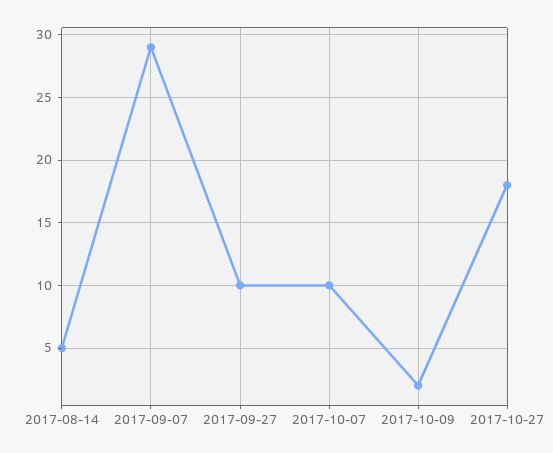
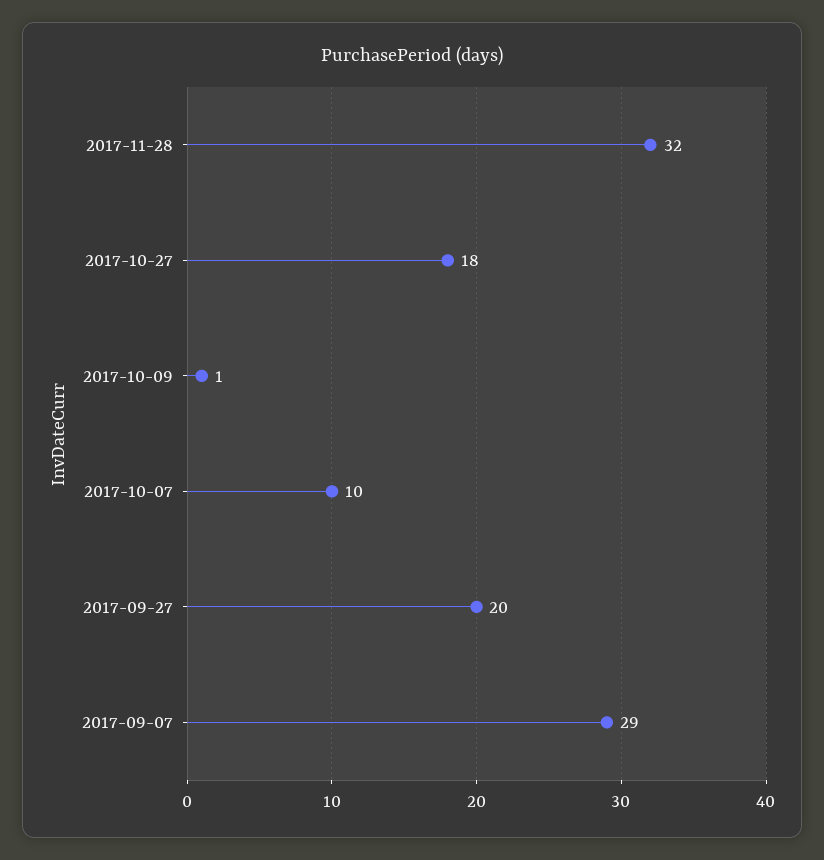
2017-08-14: 5 -> none
2017-09-27: 10 -> 20
2017-10-09: 2 -> 1
2017-11-28: none -> 32

